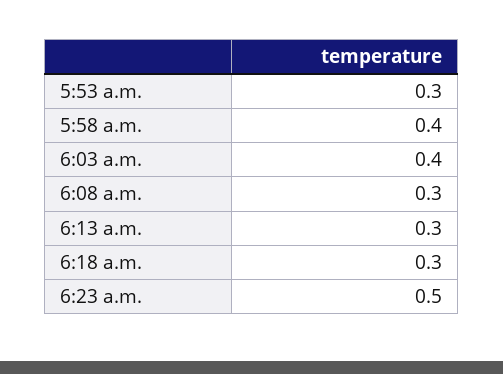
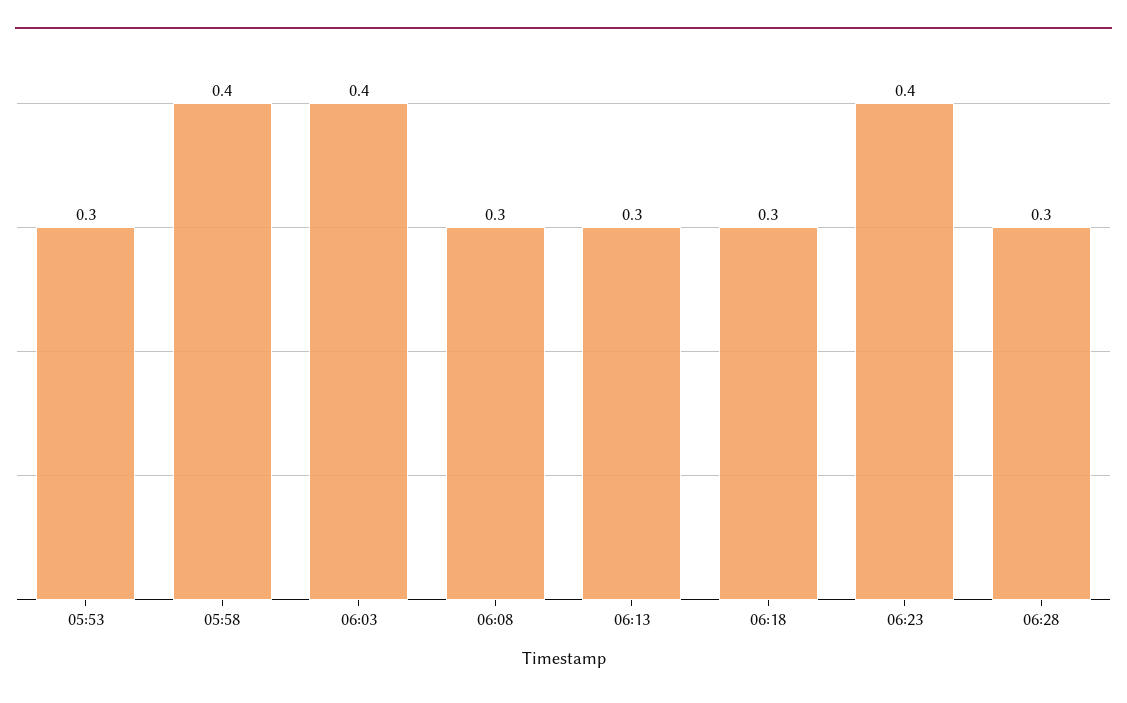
6:23 a.m.: 0.5 -> 0.4
06:28: none -> 0.3

